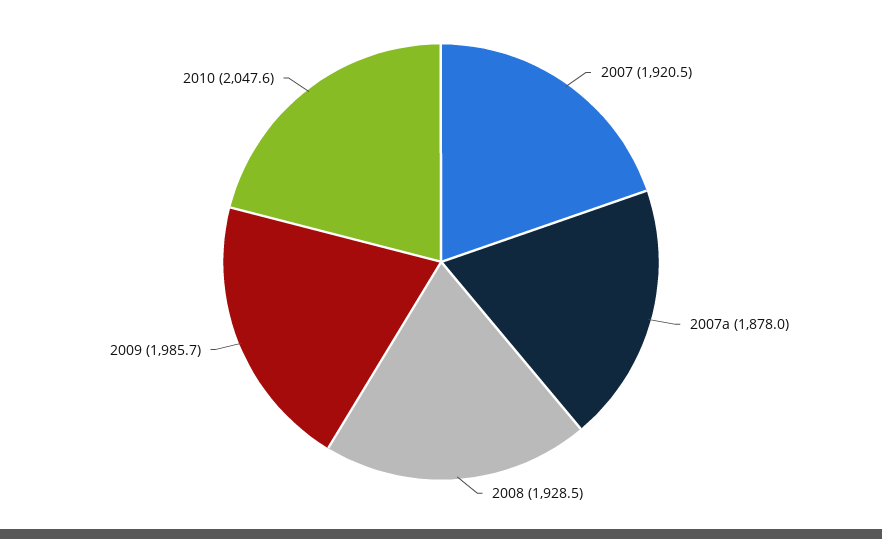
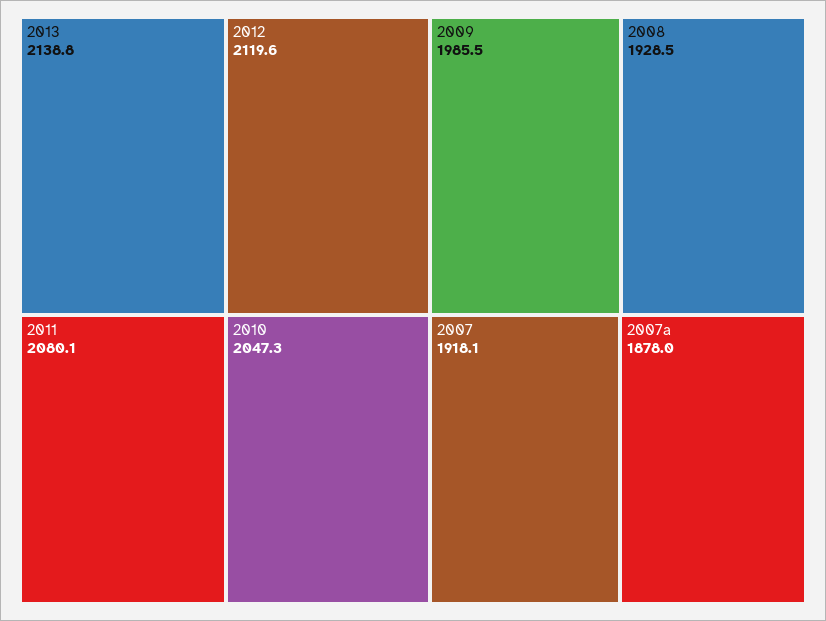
2007: 1920.5 -> 1918.1
2009: 1985.7 -> 1985.5
2010: 2047.6 -> 2047.3
2013: none -> 2138.8
2012: none -> 2119.6
2011: none -> 2080.1

